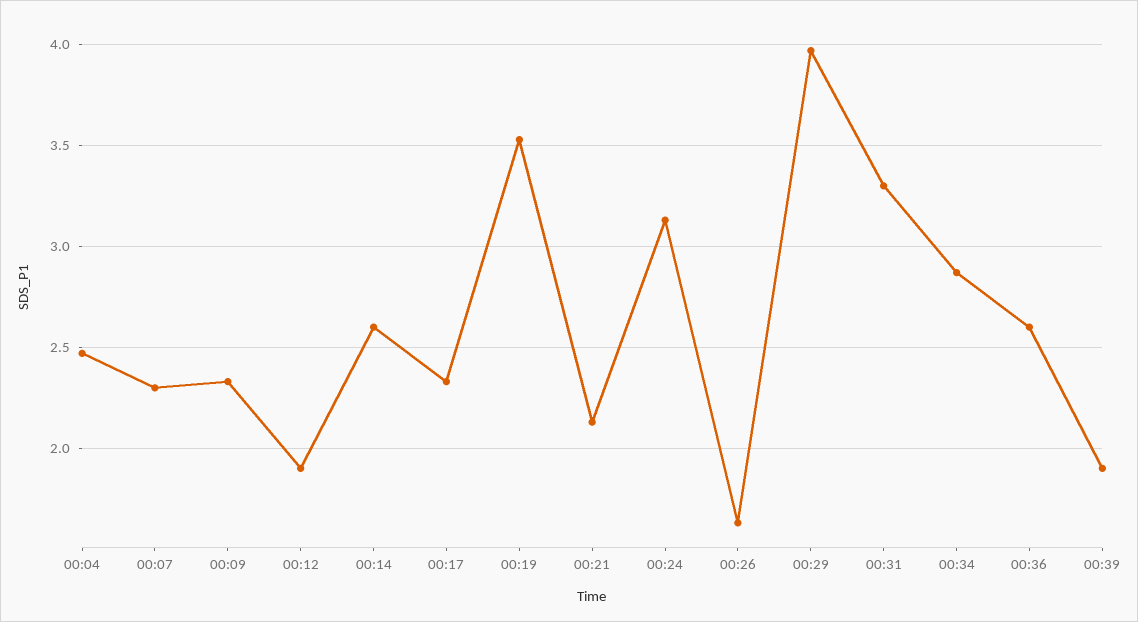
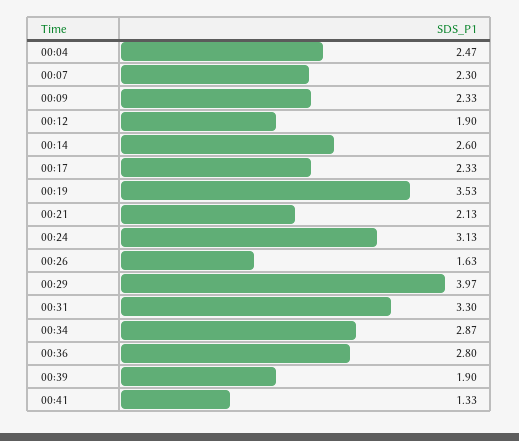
00:36: 2.6 -> 2.8
00:41: none -> 1.33

